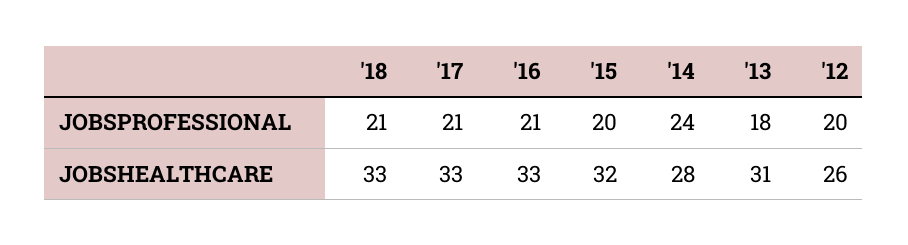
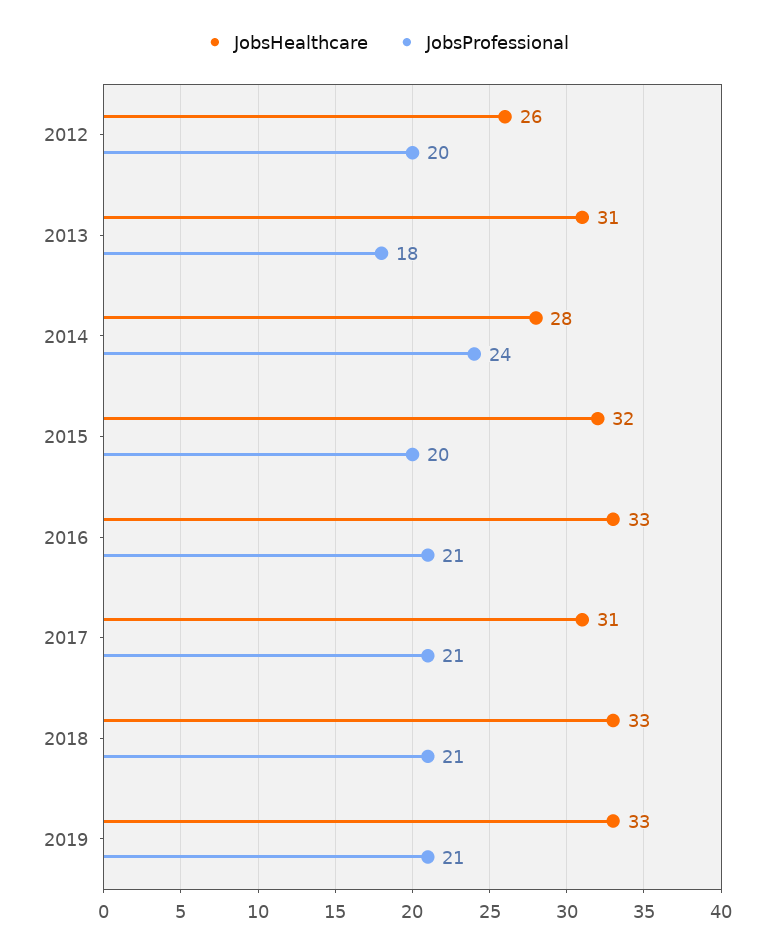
JOBSHEALTHCARE, '17: 33 -> 31
JOBSHEALTHCARE, 2019: none -> 33
JOBSPROFESSIONAL, 2019: none -> 21

